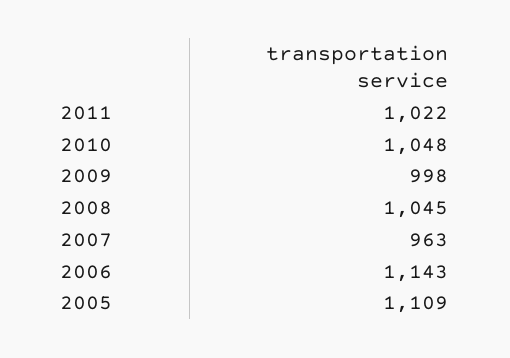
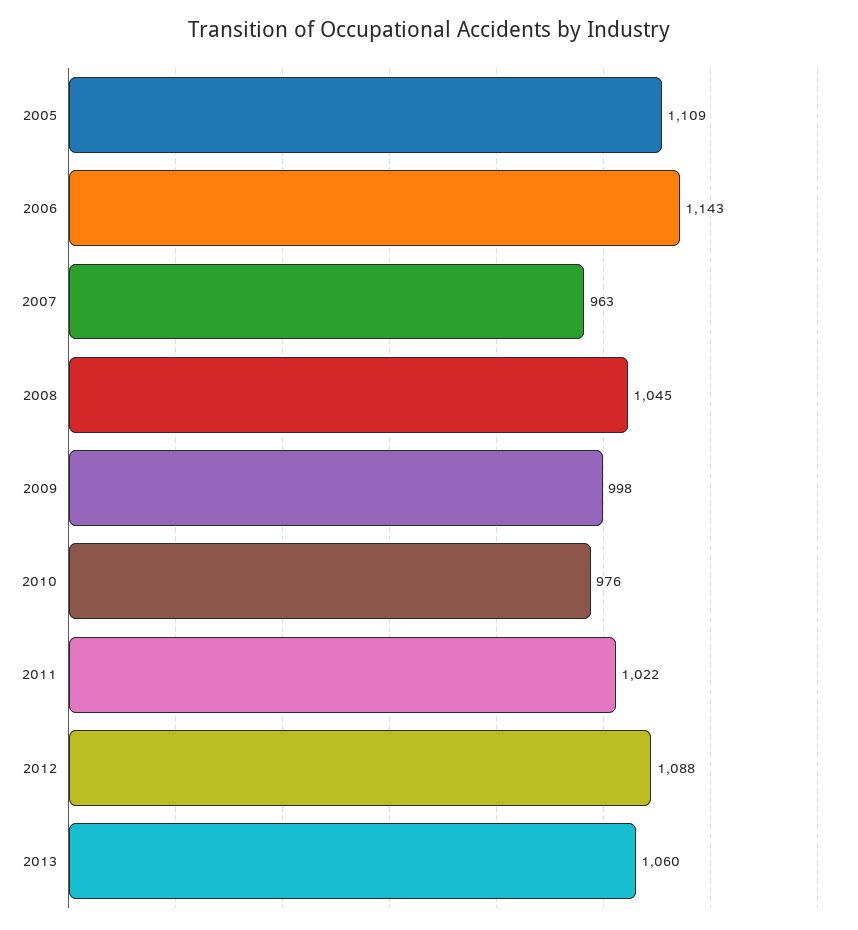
2010: 1048 -> 976
2012: none -> 1088
2013: none -> 1060

